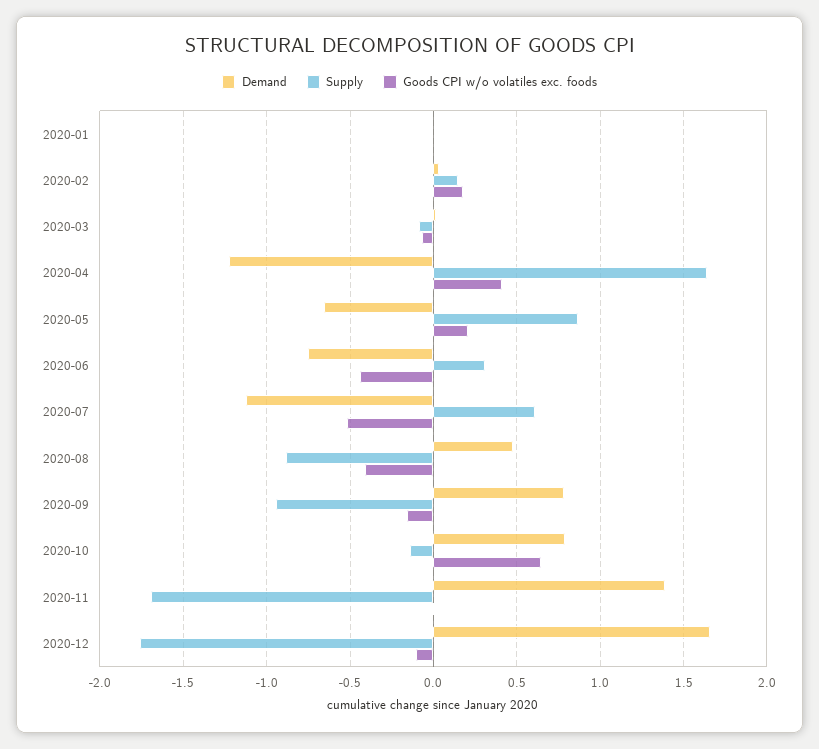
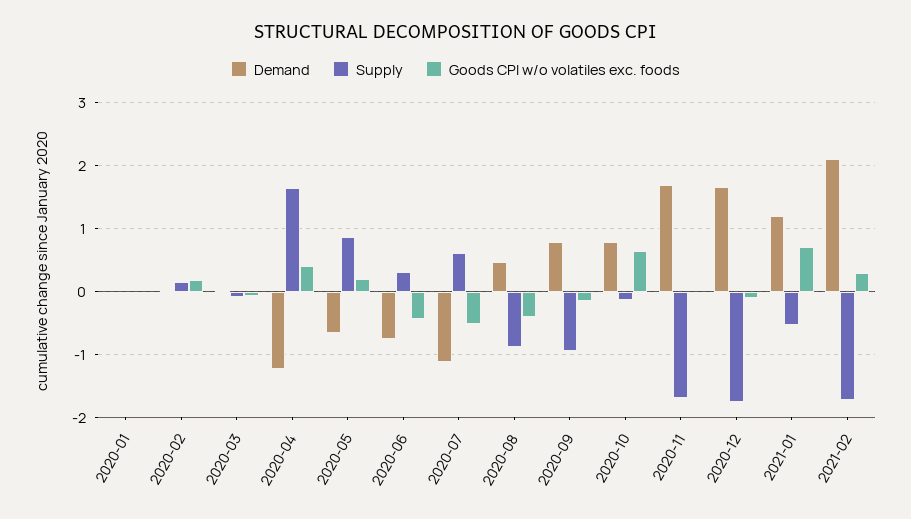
Demand, 2020-11: 1.4 -> 1.7
Demand, 2021-01: none -> 1.2
Supply, 2021-01: none -> -0.5
Goods CPI w/o volatiles exc. foods, 2021-01: none -> 0.7
Demand, 2021-02: none -> 2.1
Supply, 2021-02: none -> -1.7
Goods CPI w/o volatiles exc. foods, 2021-02: none -> 0.3

